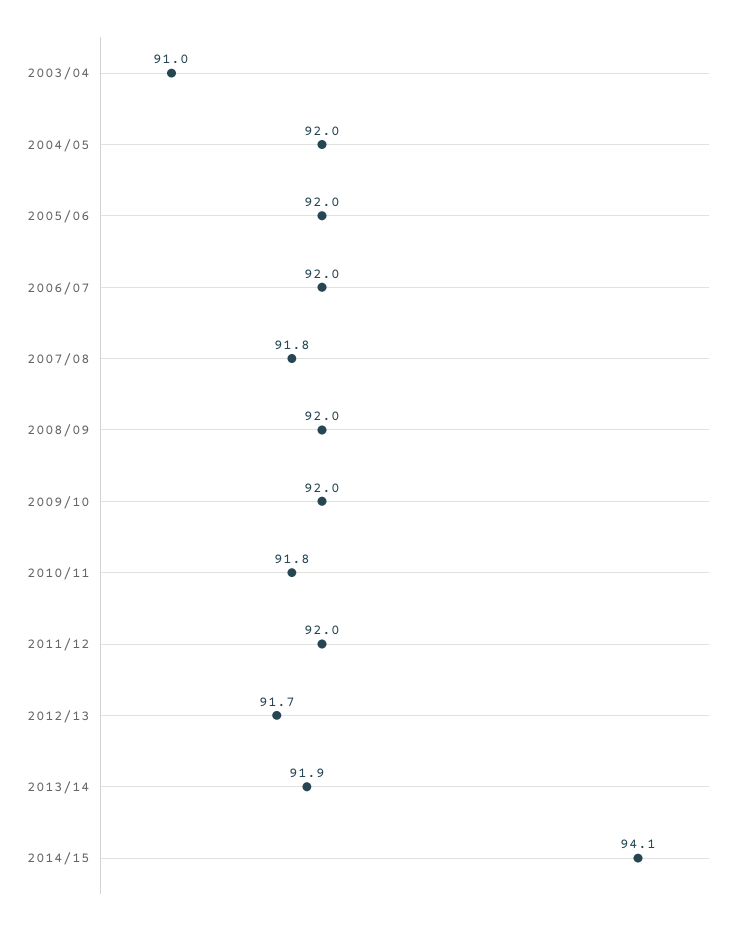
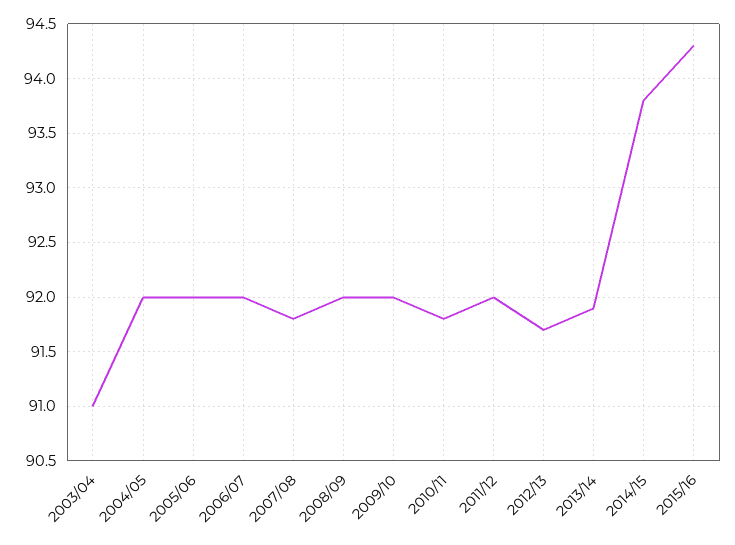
2014/15: 94.1 -> 93.8
2015/16: none -> 94.3

